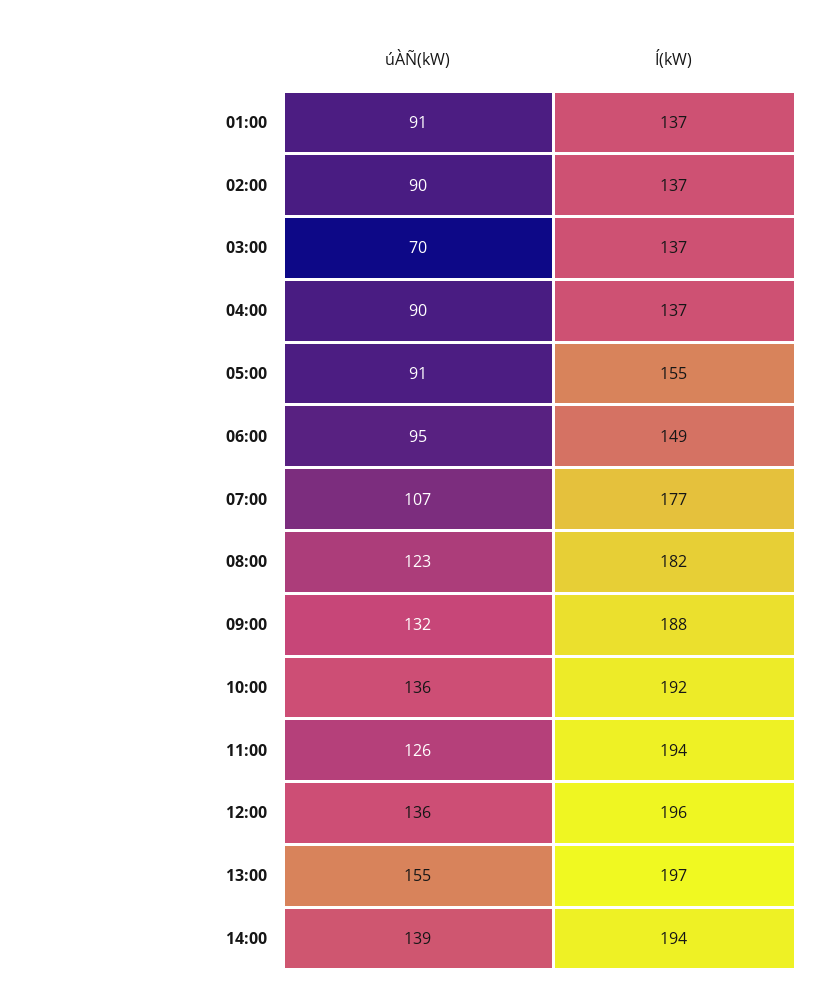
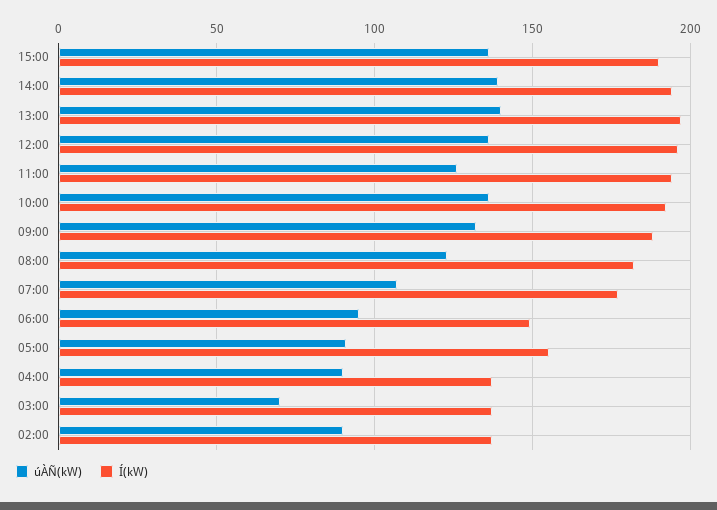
úÀÑ(kW), 01:00: 91 -> none
Í(kW), 01:00: 137 -> none
úÀÑ(kW), 13:00: 155 -> 140
úÀÑ(kW), 15:00: none -> 135
Í(kW), 15:00: none -> 190

